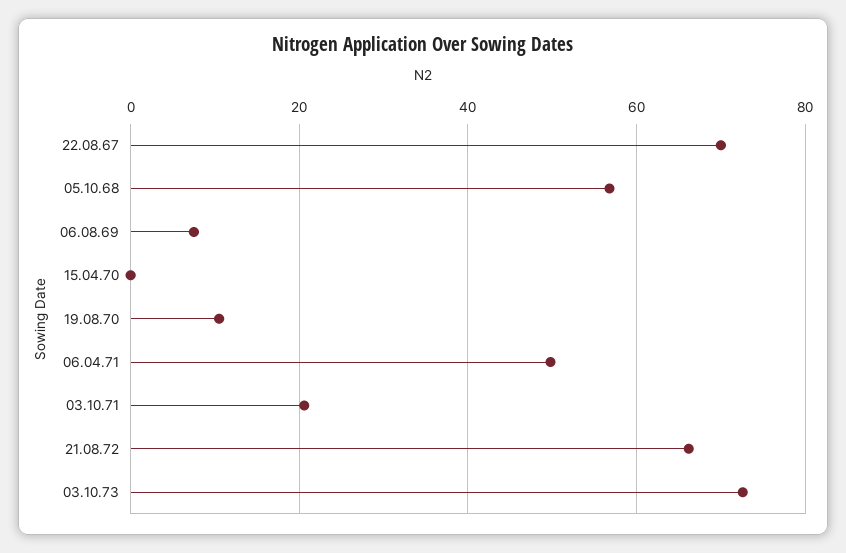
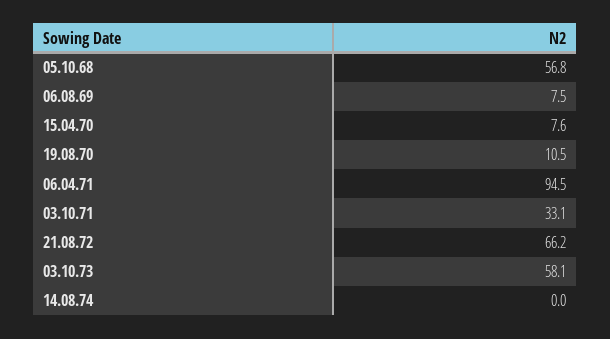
22.08.67: 70 -> none
15.04.70: 0 -> 7.6
06.04.71: 50 -> 94.5
03.10.71: 20 -> 33.1
03.10.73: 72 -> 58.1
14.08.74: none -> 0

